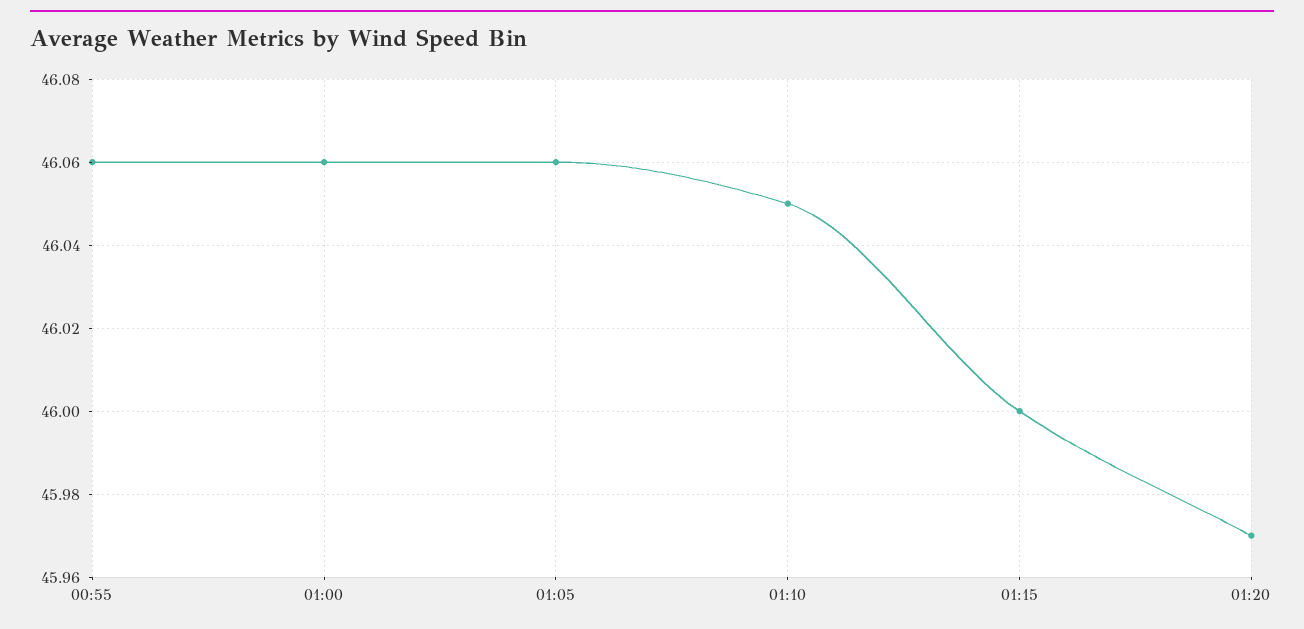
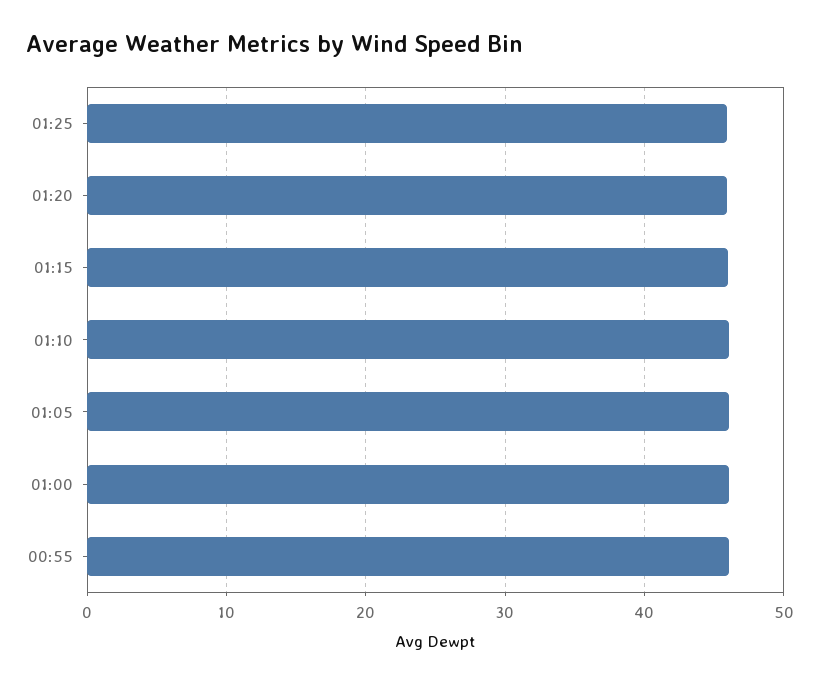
01:25: none -> 46

